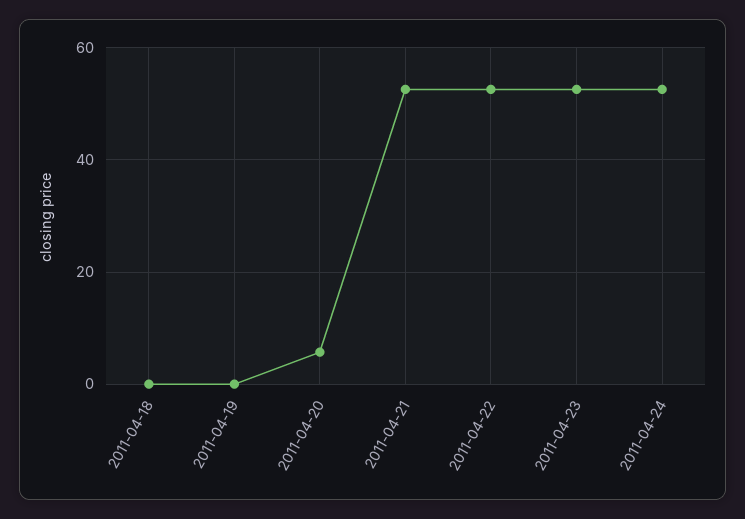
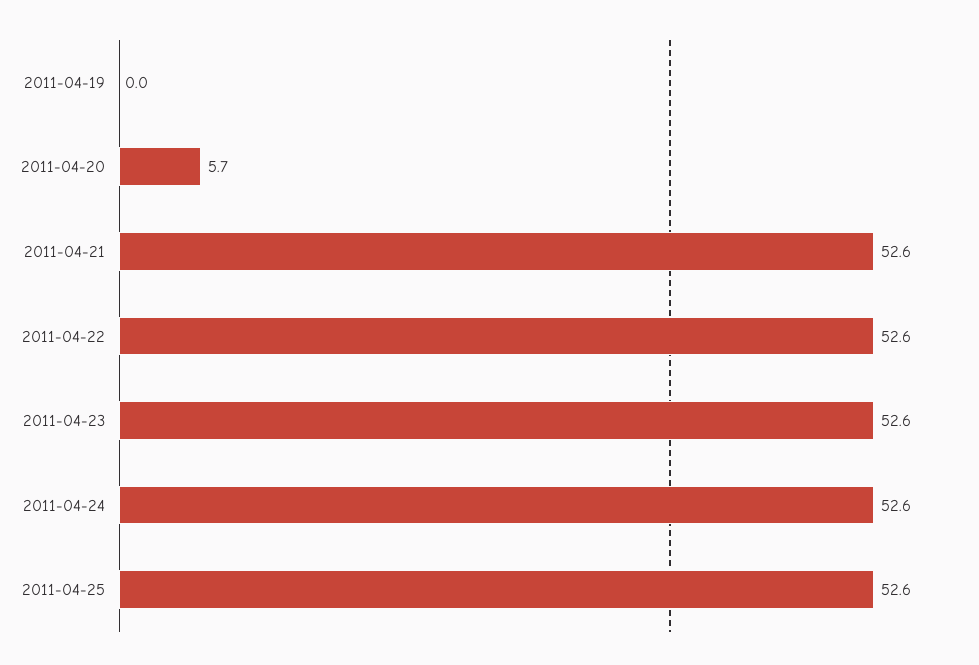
2011-04-18: 0 -> none
2011-04-25: none -> 52.6

